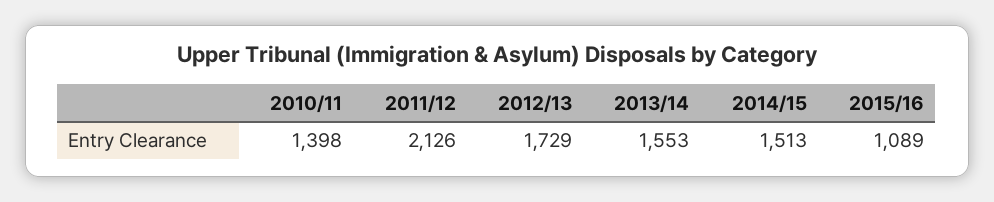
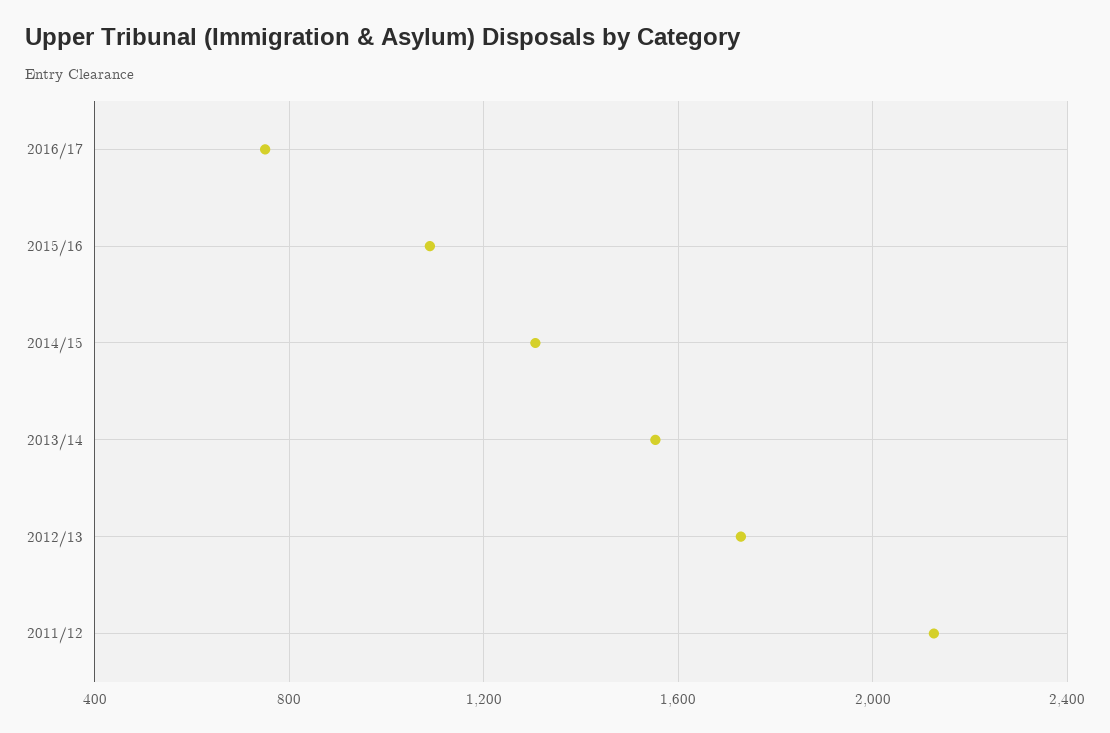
2010/11: 1398 -> none
2014/15: 1513 -> 1300
2016/17: none -> 750

